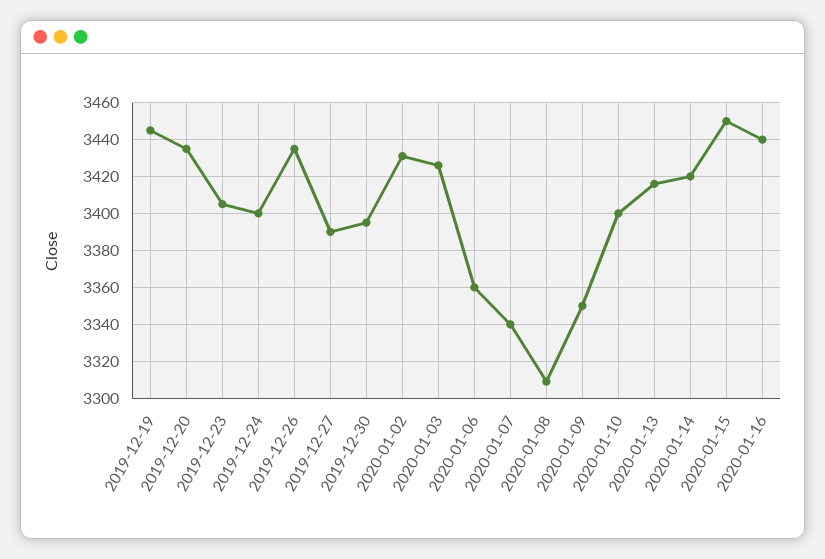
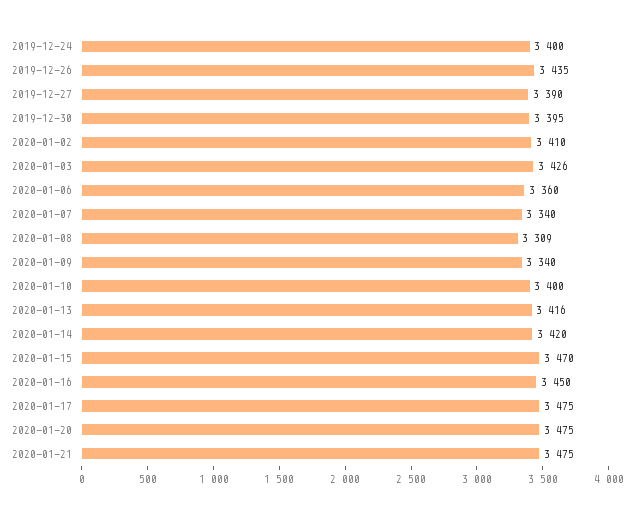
2019-12-19: 3445 -> none
2019-12-20: 3435 -> none
2019-12-23: 3405 -> none
2020-01-02: 3430 -> 3410
2020-01-09: 3350 -> 3340
2020-01-15: 3450 -> 3470
2020-01-16: 3440 -> 3450
2020-01-17: none -> 3475
2020-01-20: none -> 3475
2020-01-21: none -> 3475

